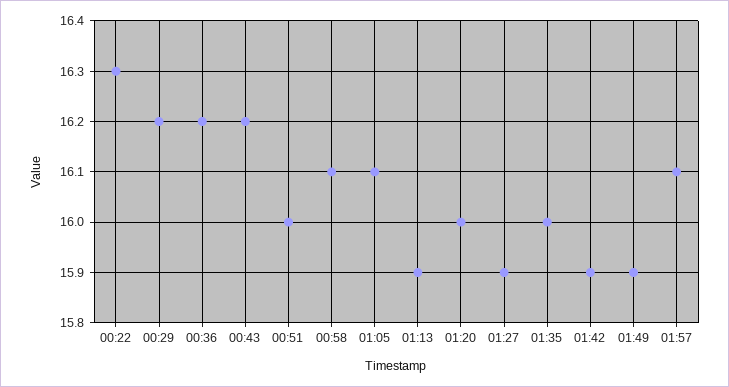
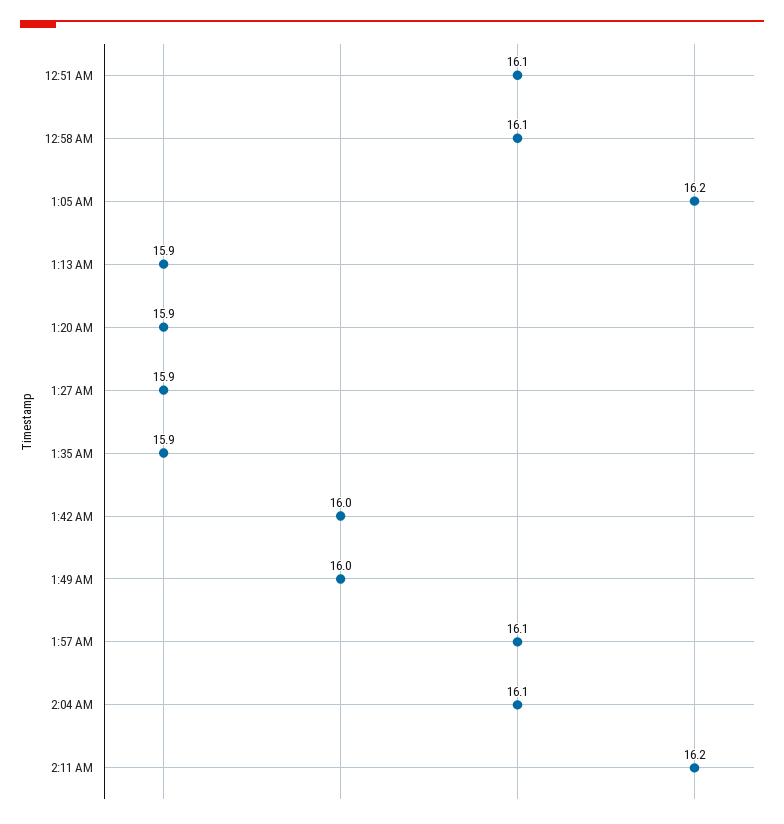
00:22: 16.3 -> none
00:29: 16.2 -> none
00:36: 16.2 -> none
00:43: 16.2 -> none
00:51: 16 -> 16.1
01:05: 16.1 -> 16.2
01:20: 16 -> 15.9
01:35: 16 -> 15.9
01:42: 15.9 -> 16
01:49: 15.9 -> 16
2:04 AM: none -> 16.1
2:11 AM: none -> 16.2

